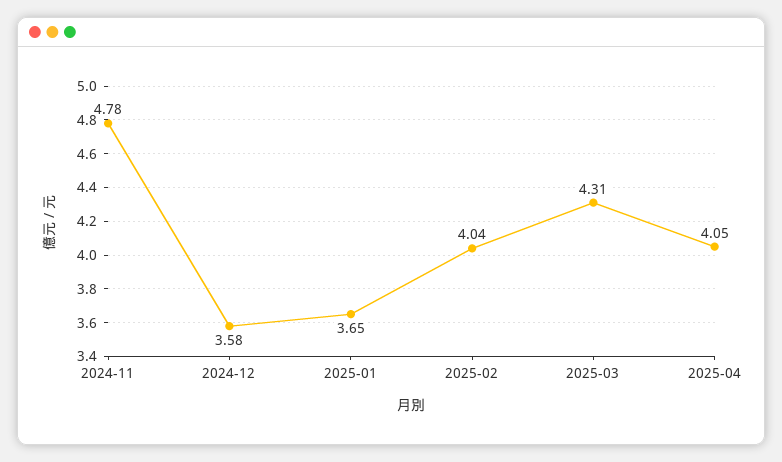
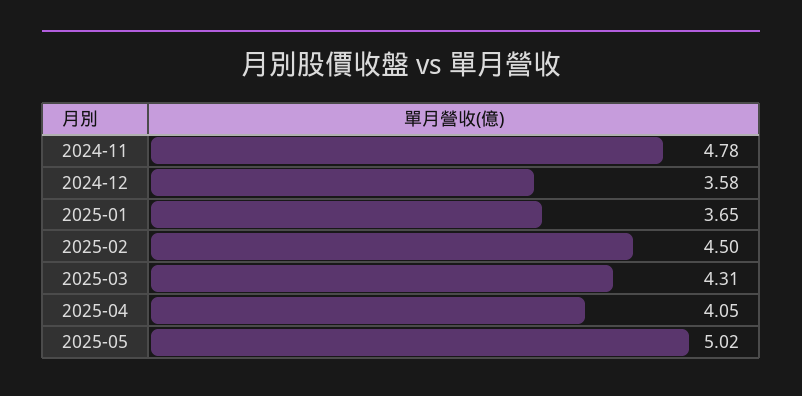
2025-02: 4.04 -> 4.5
2025-05: none -> 5.02

